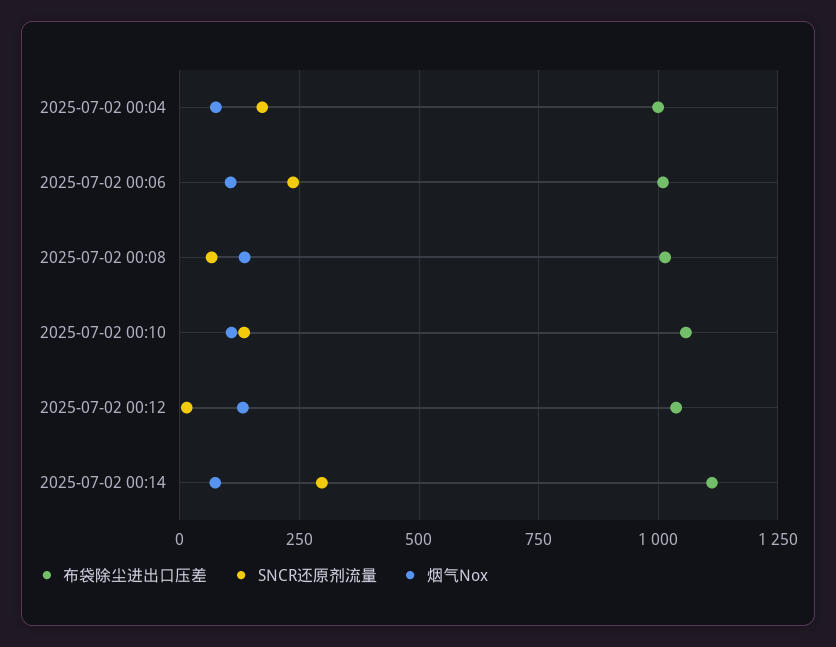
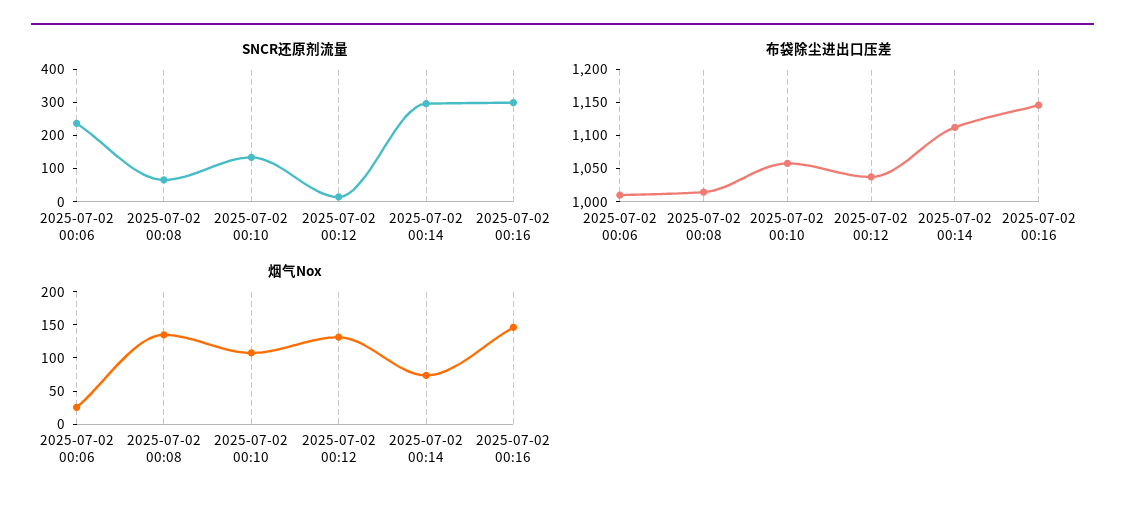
布袋除尘进出口压差, 2025-07-02 00:04: 1000 -> none
SNCR还原剂流量, 2025-07-02 00:04: 175 -> none
烟气Nox, 2025-07-02 00:04: 75 -> none
烟气Nox, 2025-07-02 00:06: 100 -> 25
SNCR还原剂流量, 2025-07-02 00:16: none -> 300
布袋除尘进出口压差, 2025-07-02 00:16: none -> 1150
烟气Nox, 2025-07-02 00:16: none -> 150

